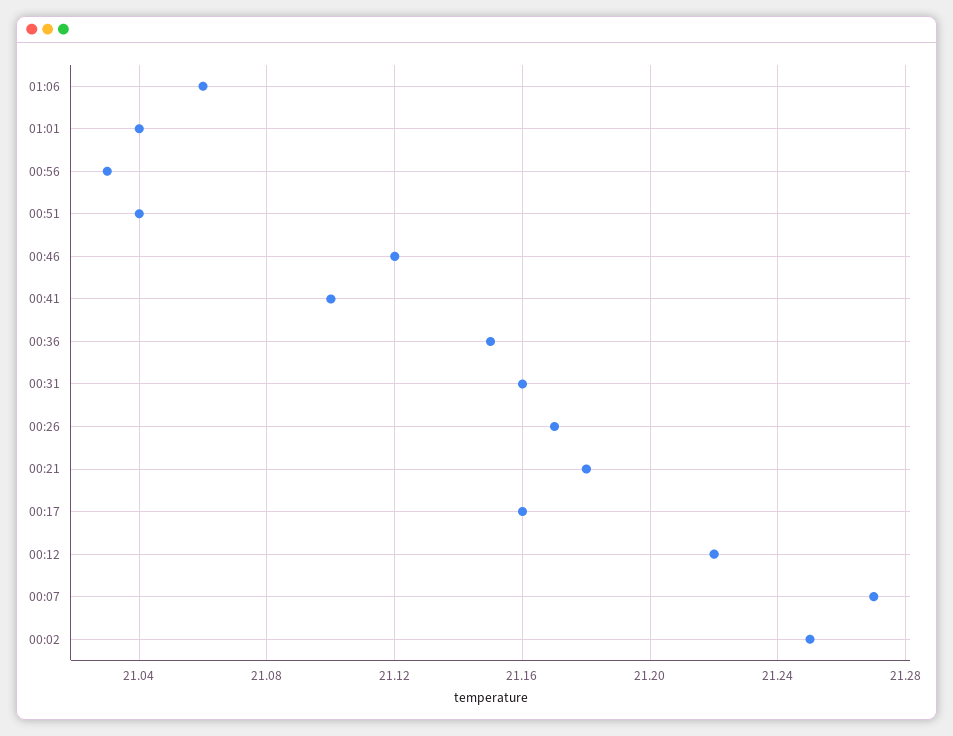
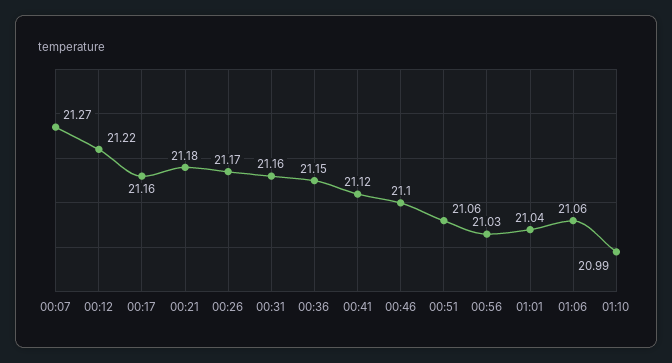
00:51: 21.04 -> 21.06
00:46: 21.12 -> 21.1
00:41: 21.1 -> 21.12
00:02: 21.25 -> none
01:10: none -> 20.99

